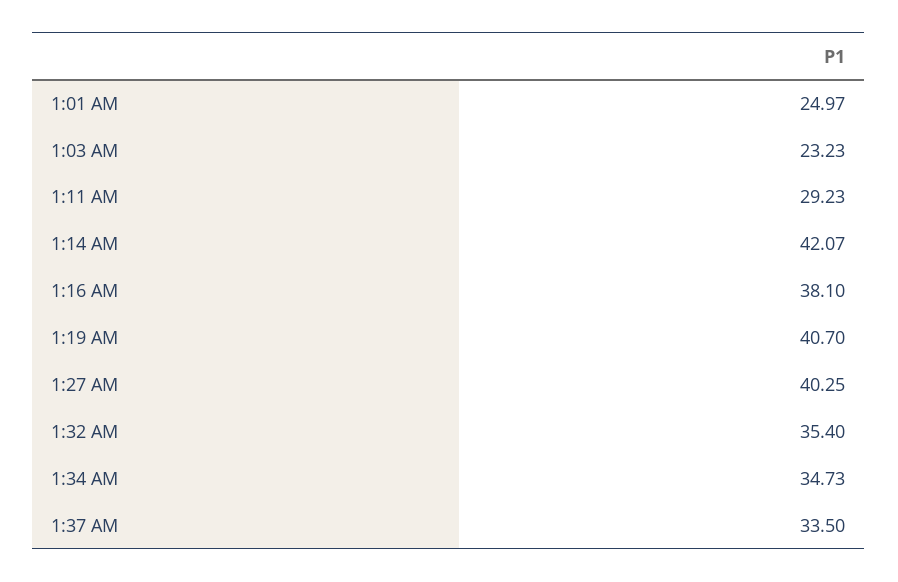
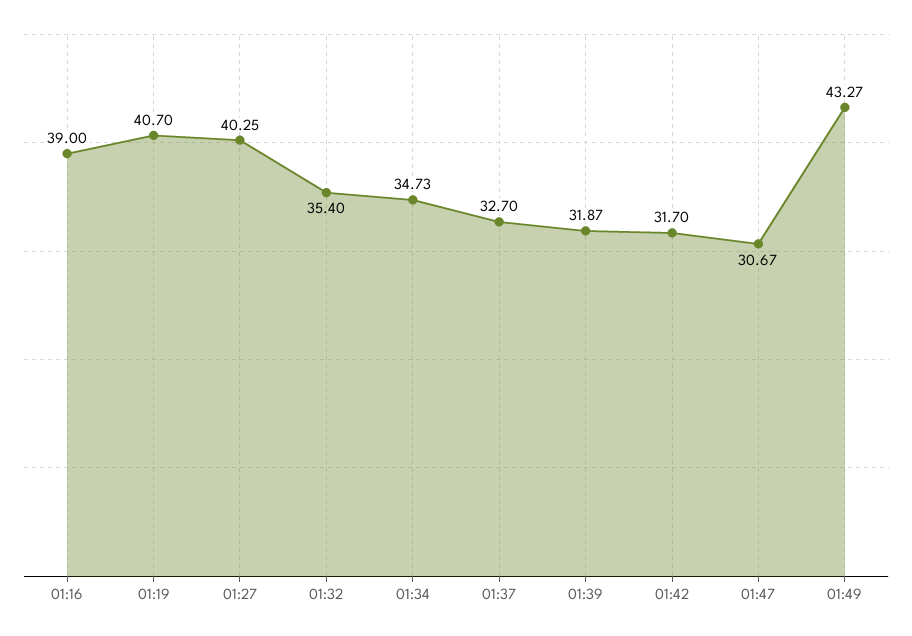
1:01 AM: 24.97 -> none
1:03 AM: 23.23 -> none
1:11 AM: 29.23 -> none
1:14 AM: 42.07 -> none
1:16 AM: 38.1 -> 39
1:37 AM: 33.5 -> 32.7
01:39: none -> 31.87
01:42: none -> 31.7
01:47: none -> 30.67
01:49: none -> 43.27

